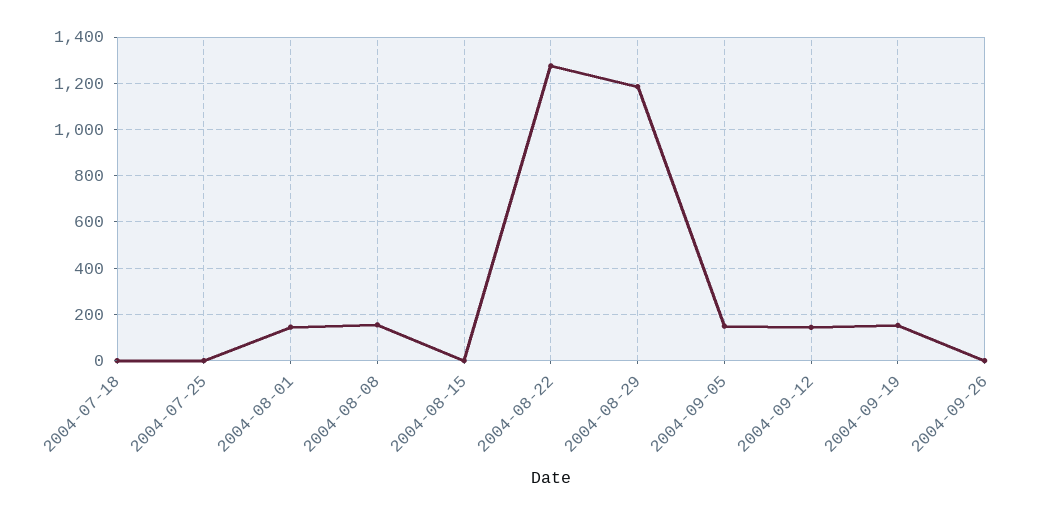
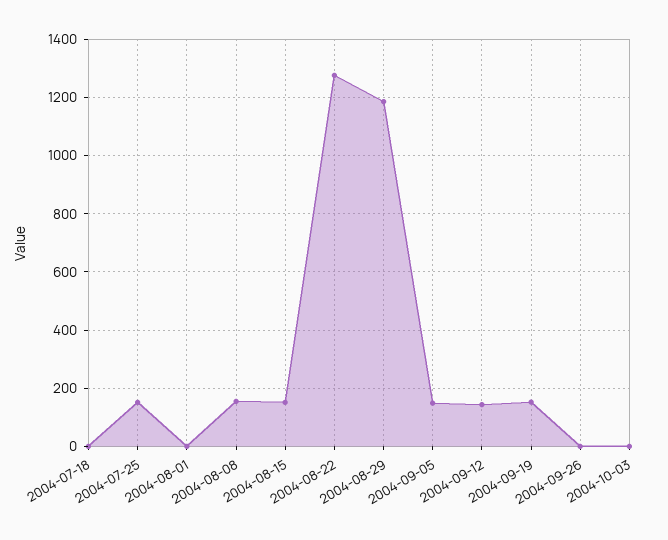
2004-07-25: 0 -> 150
2004-08-01: 150 -> 0
2004-08-15: 0 -> 150
2004-10-03: none -> 0

